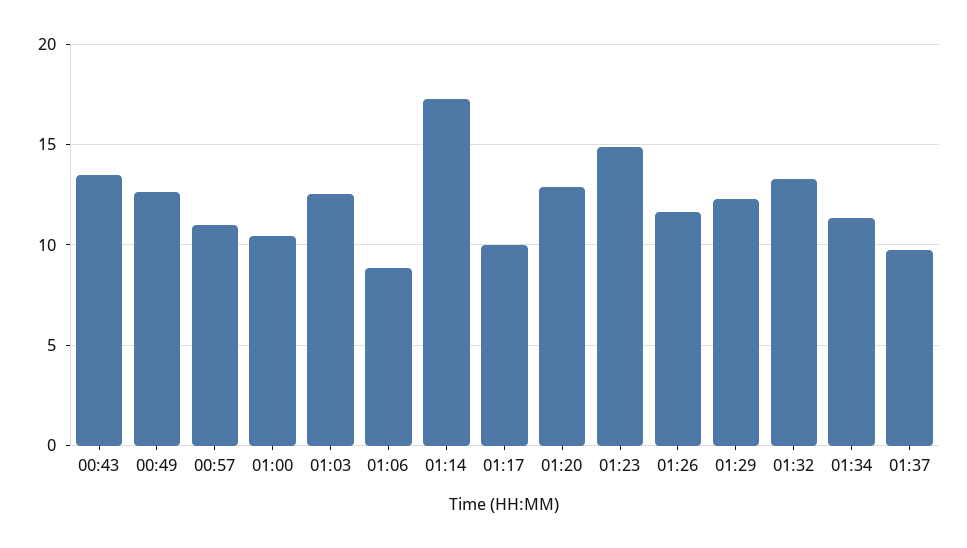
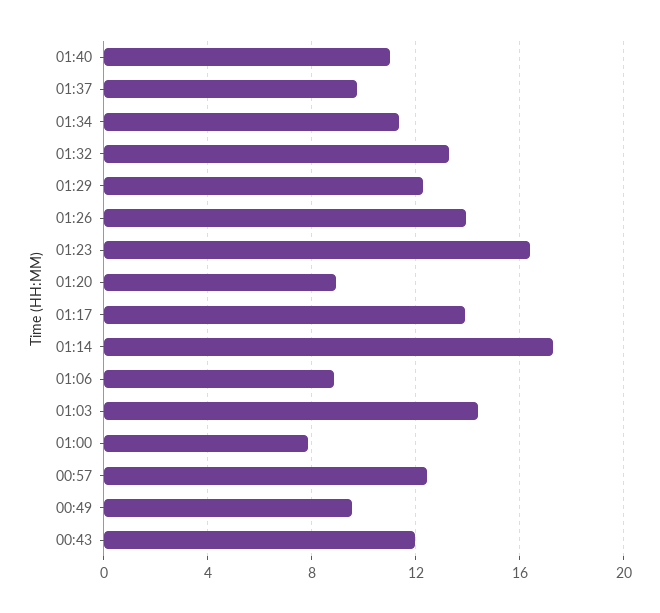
00:43: 13.5 -> 12
00:49: 12.5 -> 9.5
00:57: 11 -> 12.5
01:00: 10.5 -> 8
01:03: 12.5 -> 14.5
01:17: 10 -> 14
01:20: 13 -> 9
01:23: 15 -> 16.5
01:26: 11.5 -> 14
01:40: none -> 11

